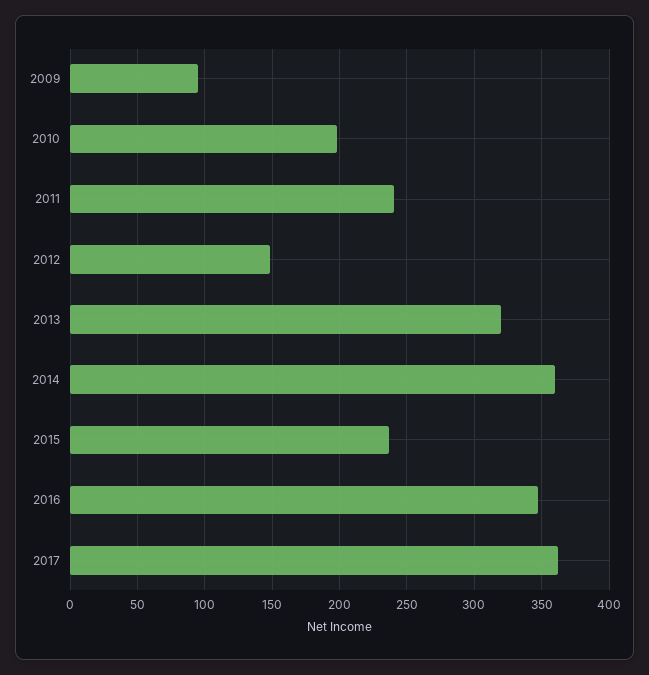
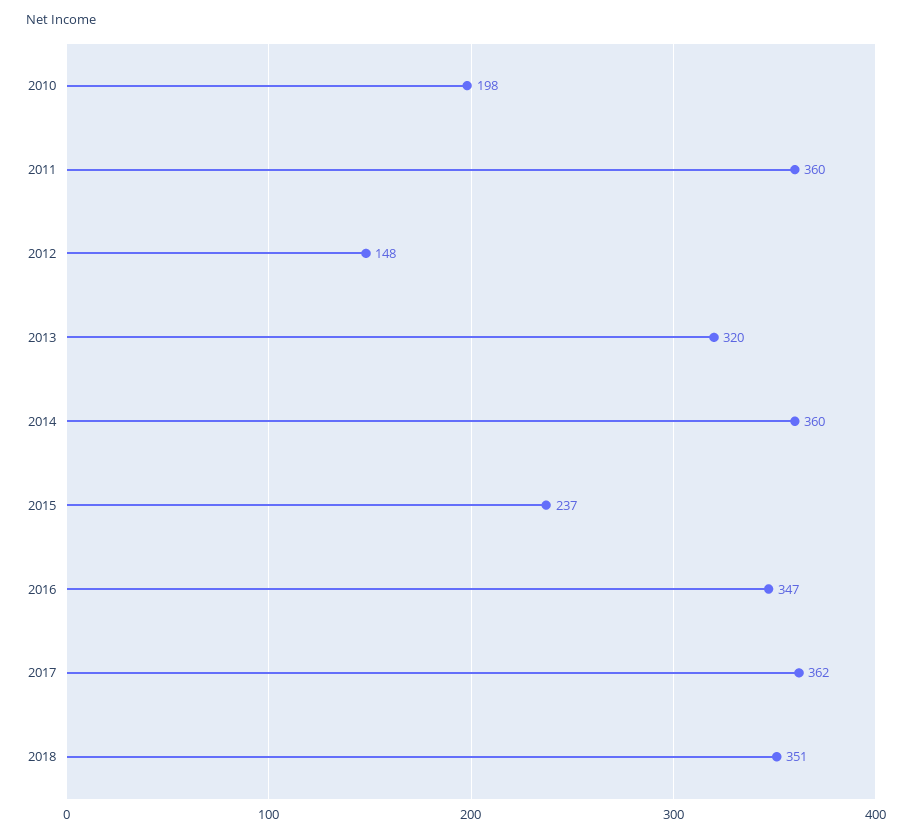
2009: 95 -> none
2011: 240 -> 360
2018: none -> 351

